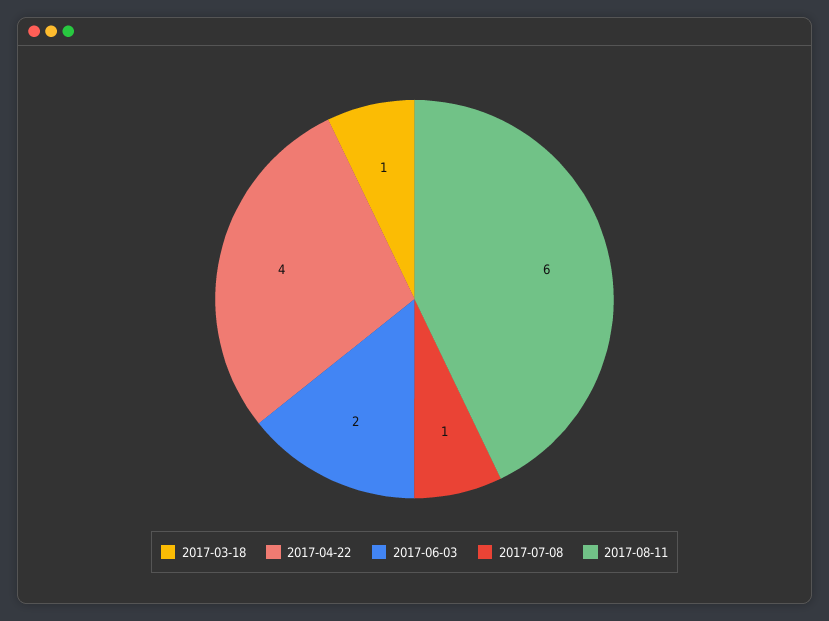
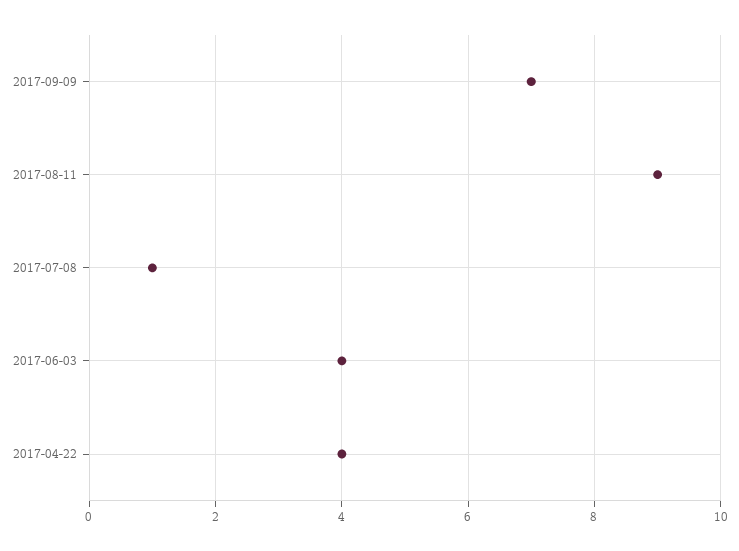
2017-03-18: 1 -> none
2017-06-03: 2 -> 4
2017-08-11: 6 -> 9
2017-09-09: none -> 7

